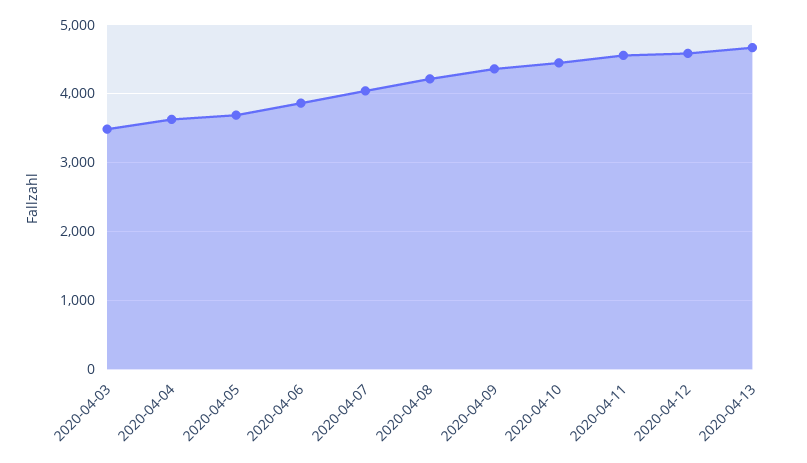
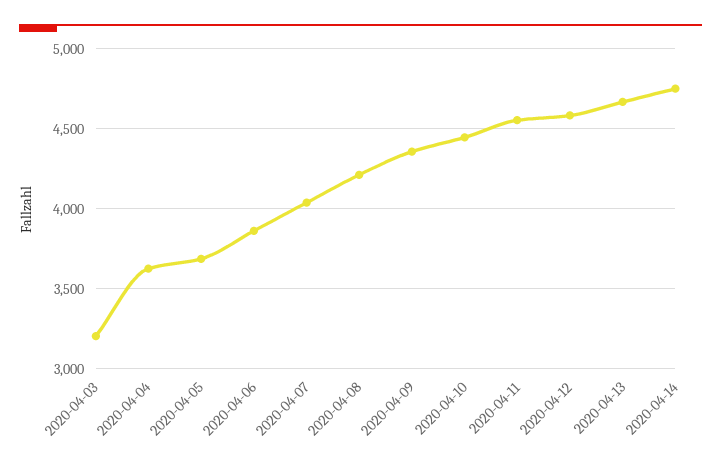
2020-04-03: 3500 -> 3200
2020-04-14: none -> 4750

